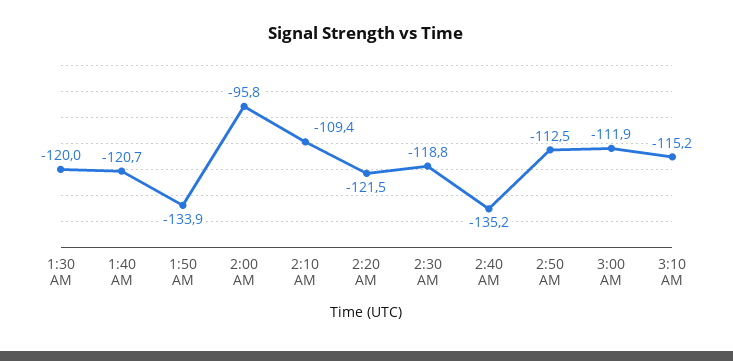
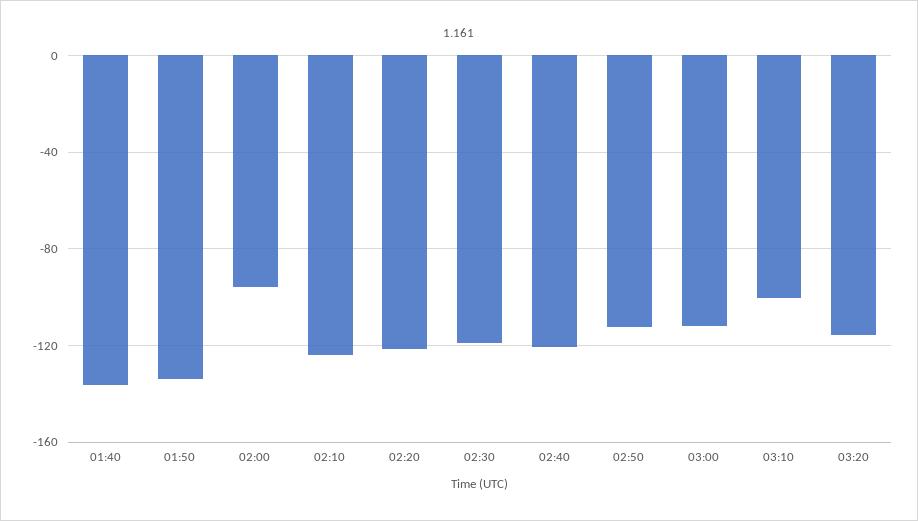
1:30 AM: -120 -> none
1:40 AM: -120.7 -> -135
2:10 AM: -109.4 -> -125
2:40 AM: -135.2 -> -120
3:10 AM: -115.2 -> -100
03:20: none -> -115

